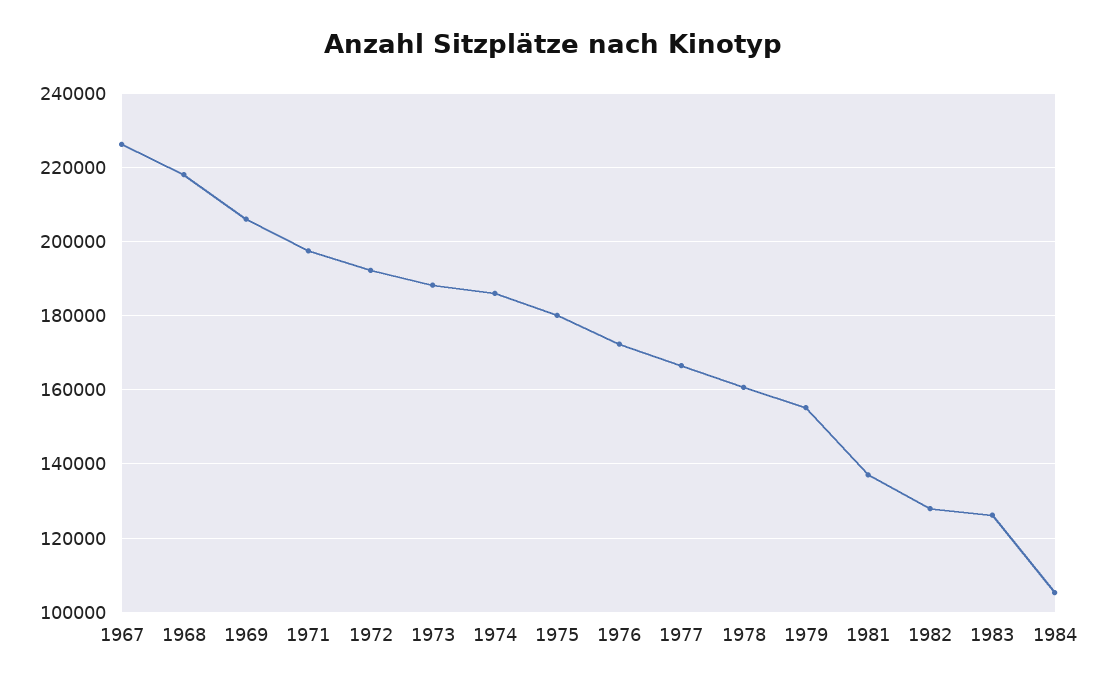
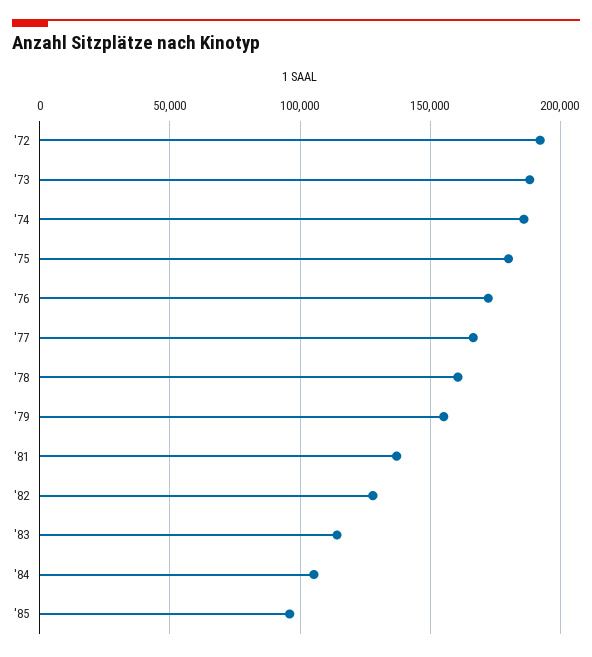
1967: 226000 -> none
1968: 218000 -> none
1969: 206000 -> none
1971: 198000 -> none
1983: 126000 -> 115000
'85: none -> 95000

